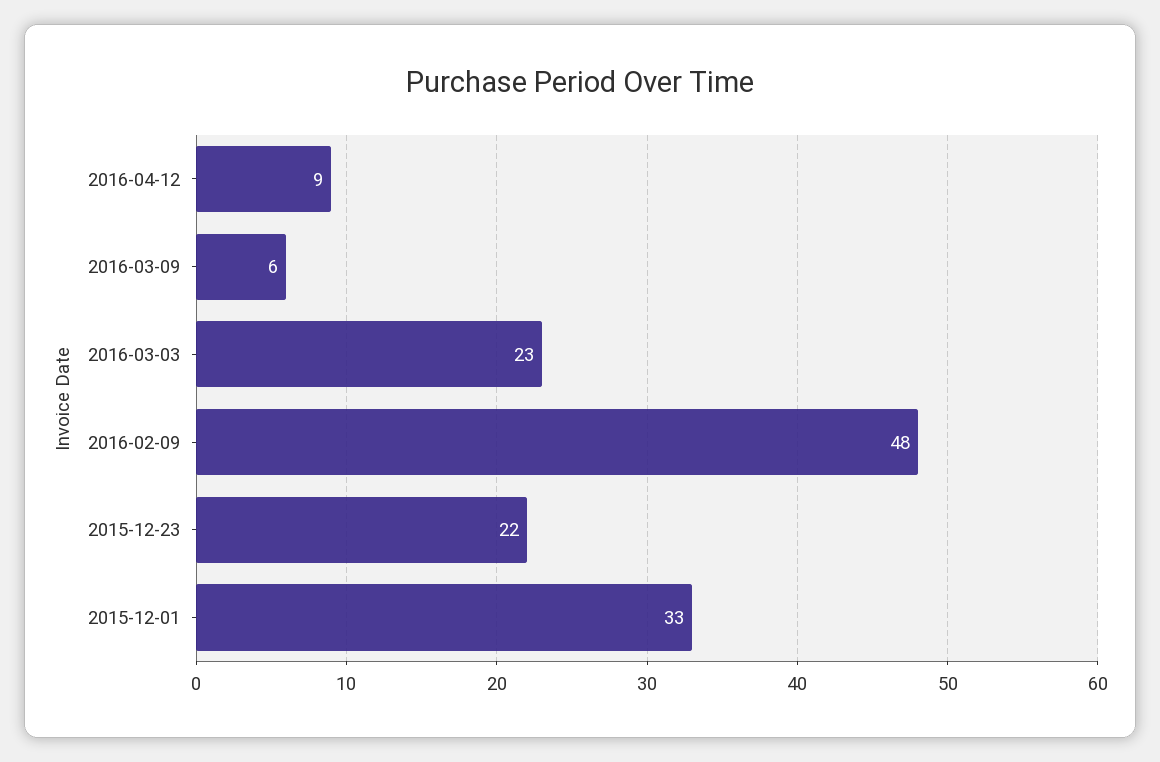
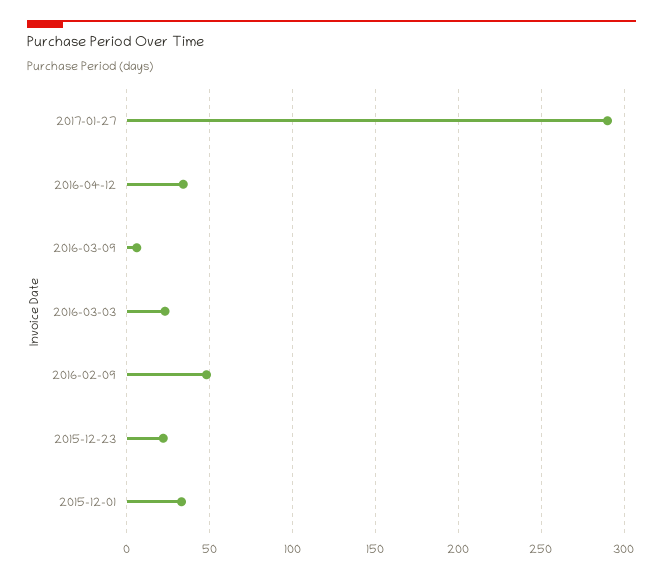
2016-04-12: 9 -> 35
2017-01-27: none -> 290

